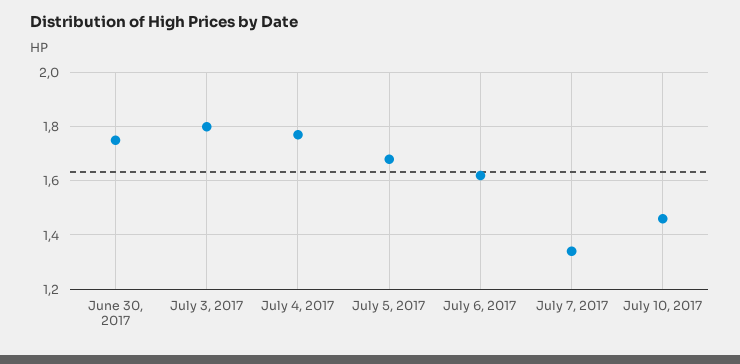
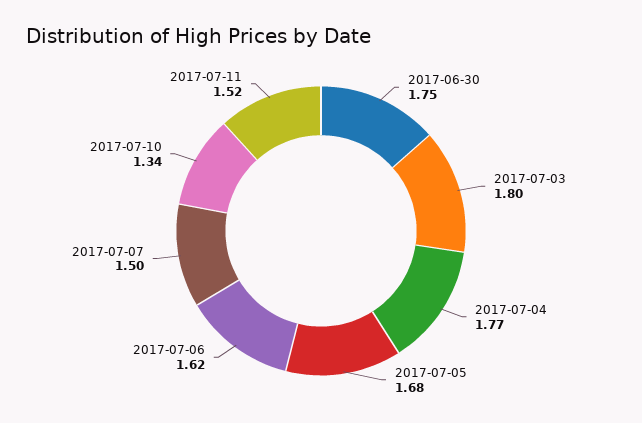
July 7, 2017: 1.35 -> 1.5
July 10, 2017: 1.45 -> 1.34
2017-07-11: none -> 1.52

